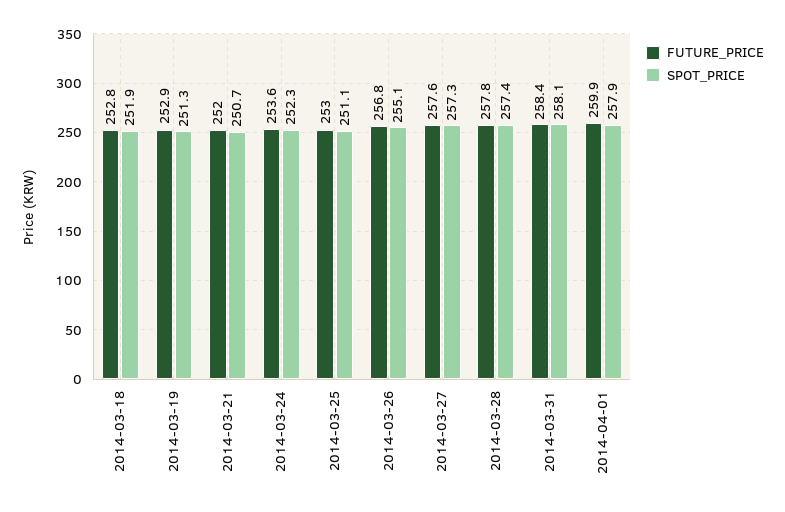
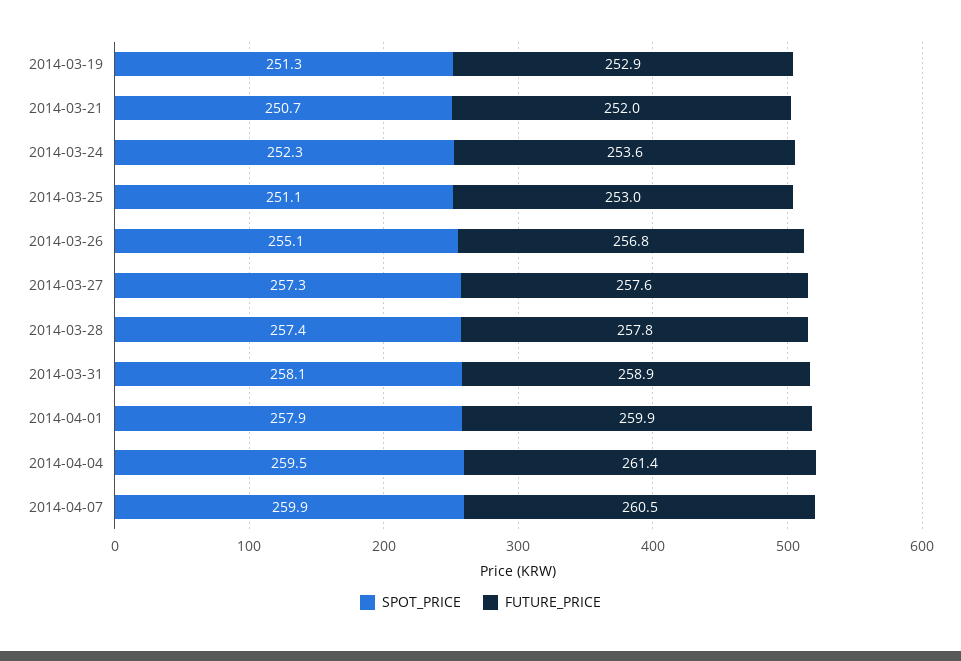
FUTURE_PRICE, 2014-03-18: 252.8 -> none
SPOT_PRICE, 2014-03-18: 251.9 -> none
FUTURE_PRICE, 2014-03-31: 258.4 -> 258.9
SPOT_PRICE, 2014-04-04: none -> 259.5
FUTURE_PRICE, 2014-04-04: none -> 261.4
SPOT_PRICE, 2014-04-07: none -> 259.9
FUTURE_PRICE, 2014-04-07: none -> 260.5

